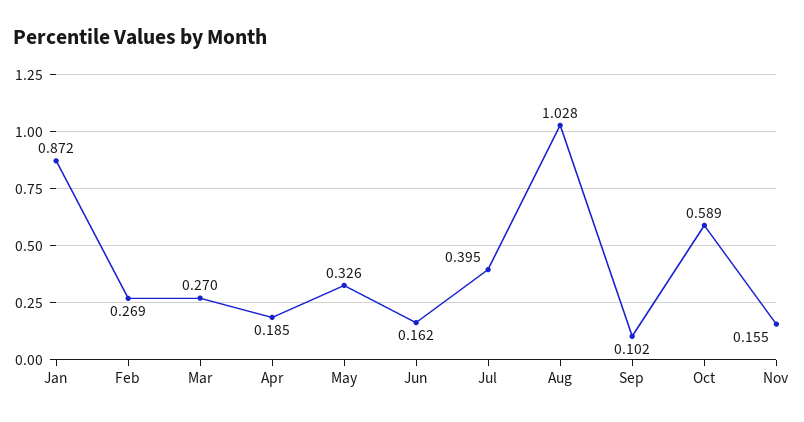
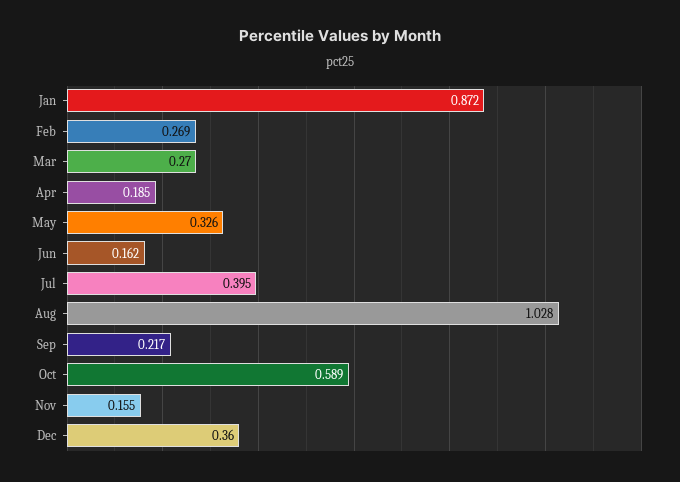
Sep: 0.102 -> 0.217
Dec: none -> 0.36

